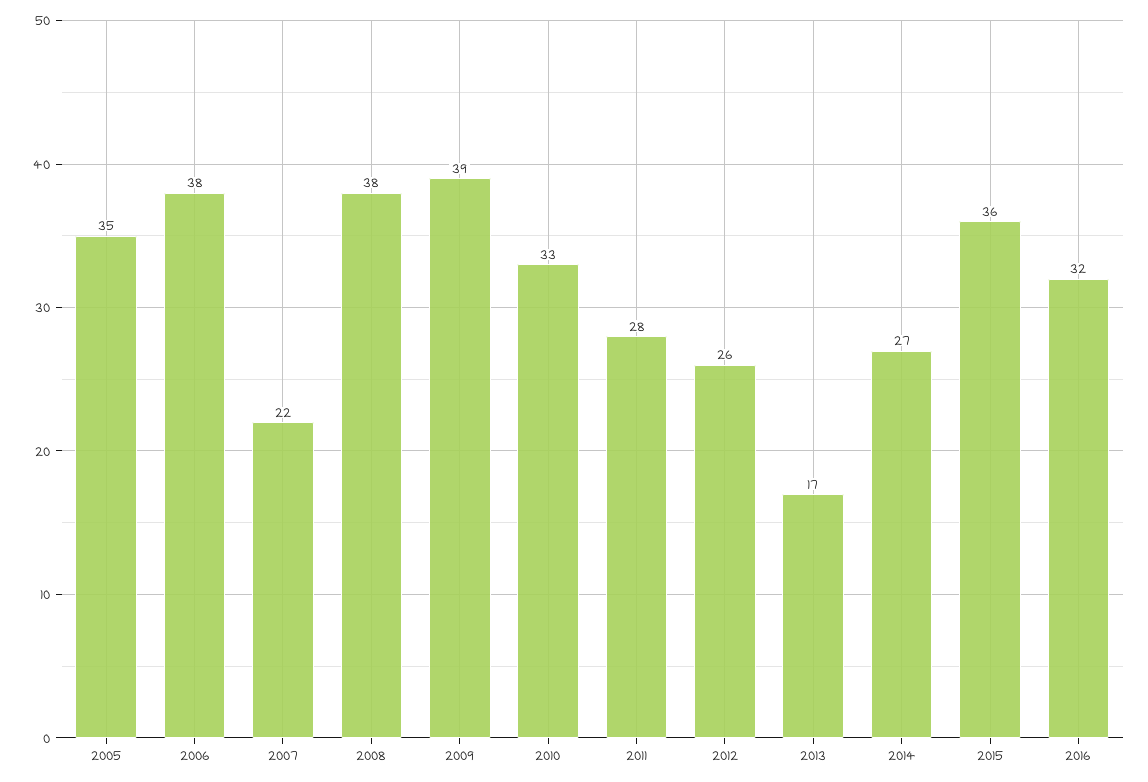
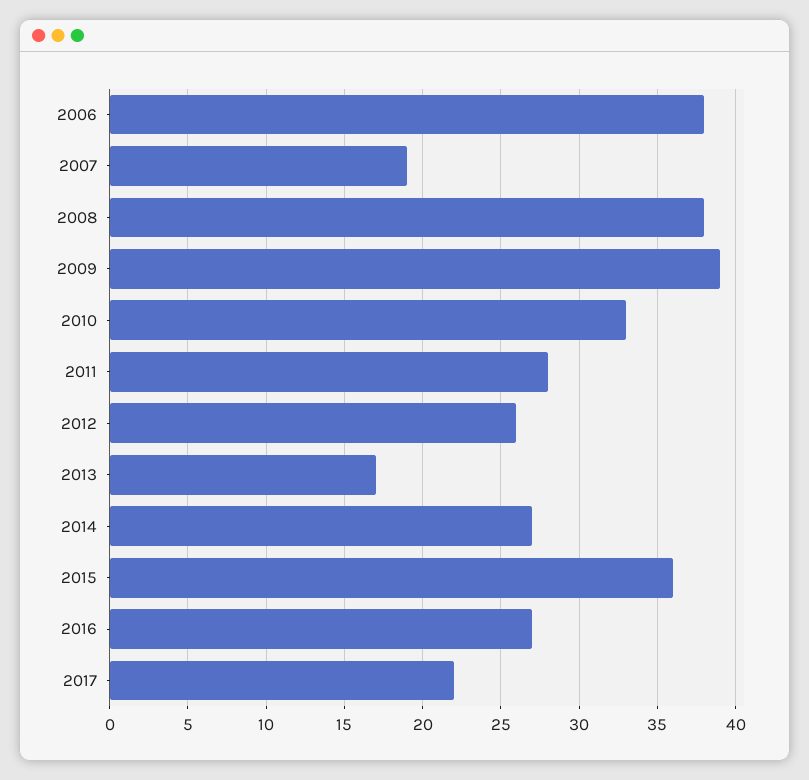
2005: 35 -> none
2007: 22 -> 19
2016: 32 -> 27
2017: none -> 22

